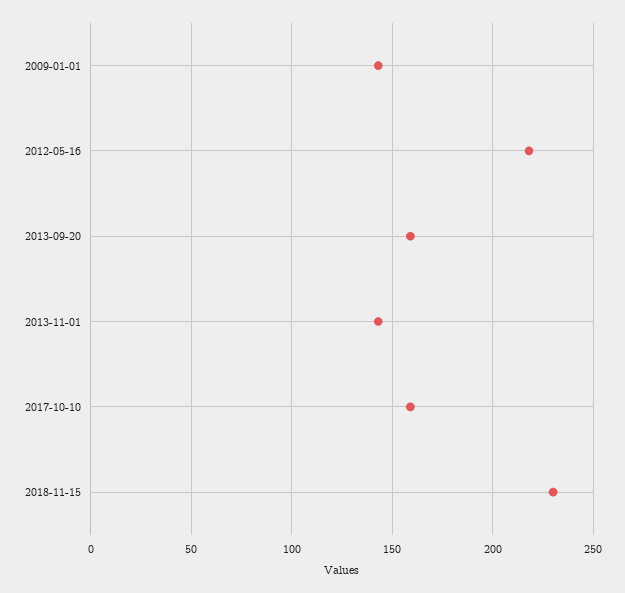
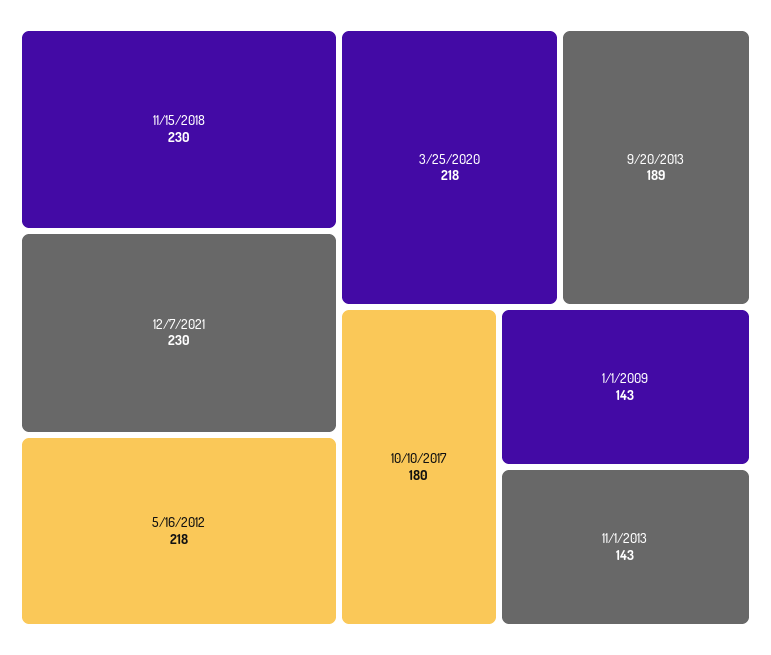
2013-09-20: 160 -> 189
2017-10-10: 160 -> 180
12/7/2021: none -> 230
3/25/2020: none -> 218

